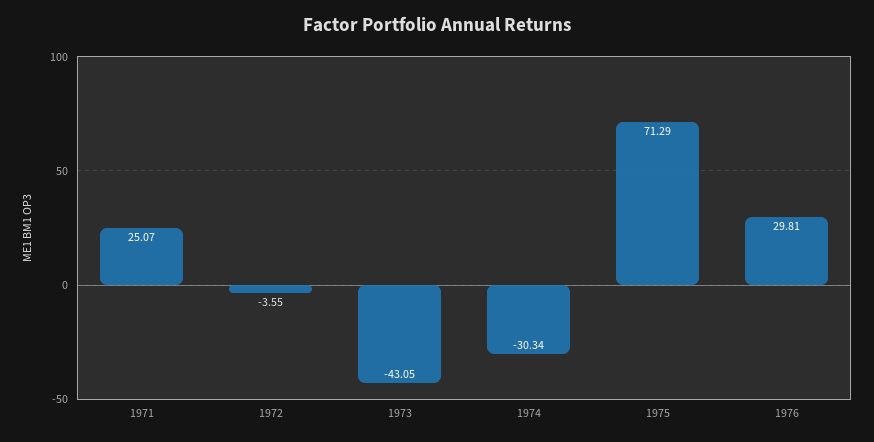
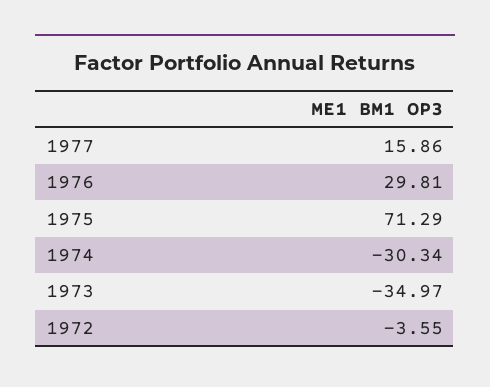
1971: 25.07 -> none
1973: -43.05 -> -34.97
1977: none -> 15.86

